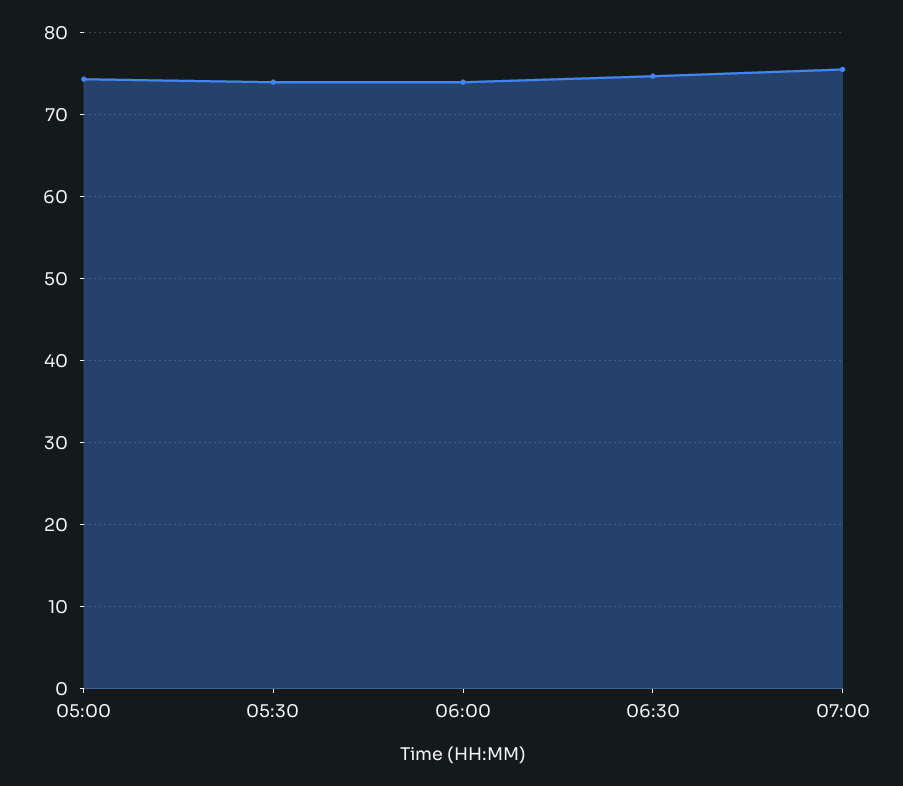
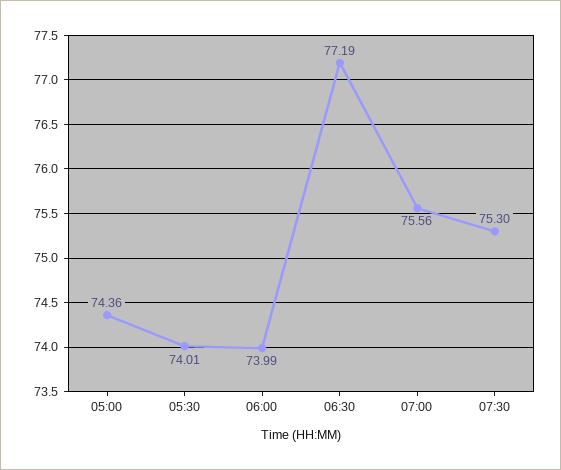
06:30: 75 -> 77.19
07:30: none -> 75.3

